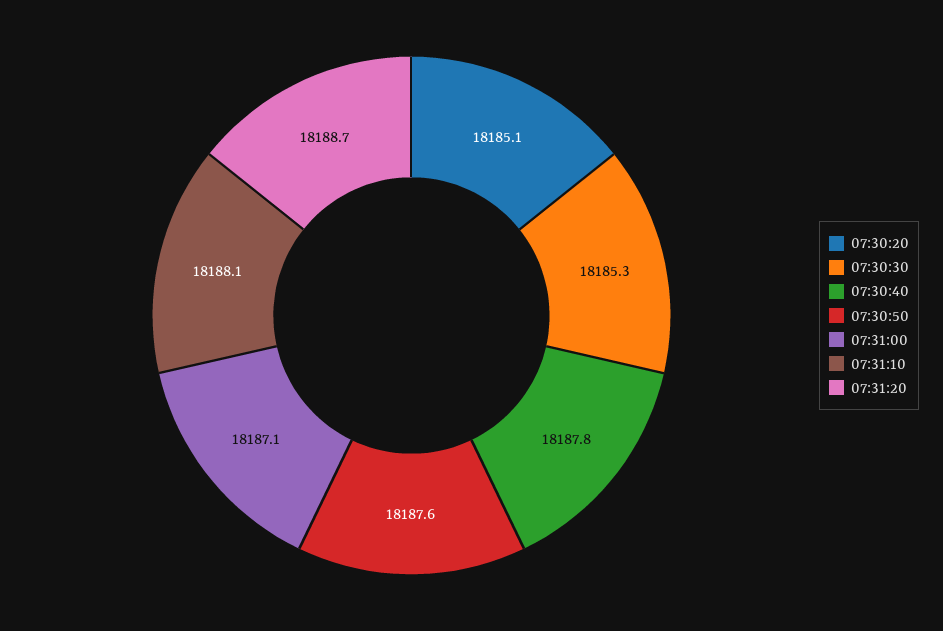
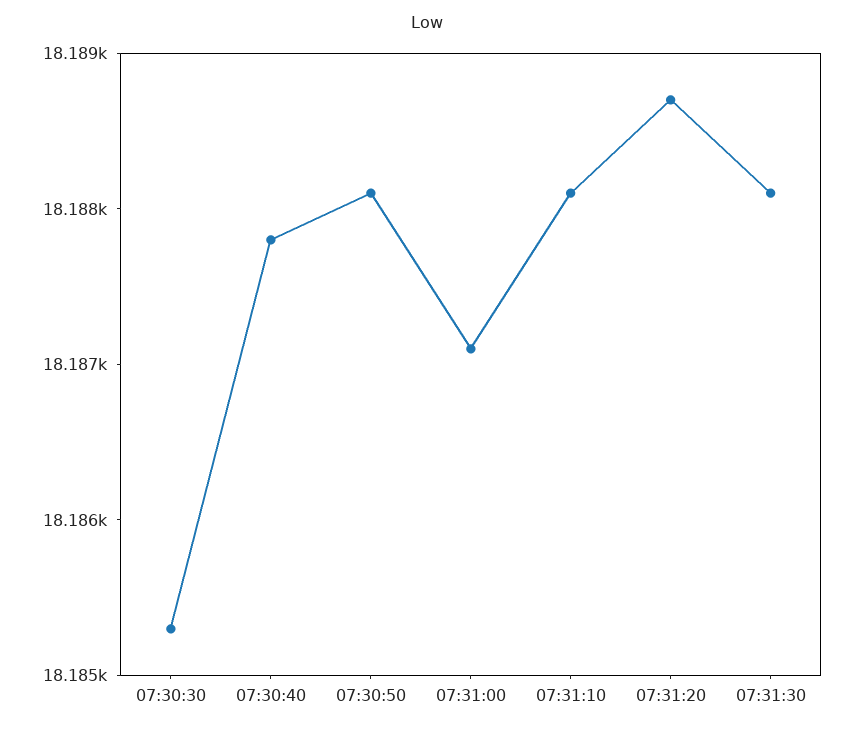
07:30:20: 18185.1 -> none
07:30:50: 18187.6 -> 18188.1
07:31:30: none -> 18188.1

